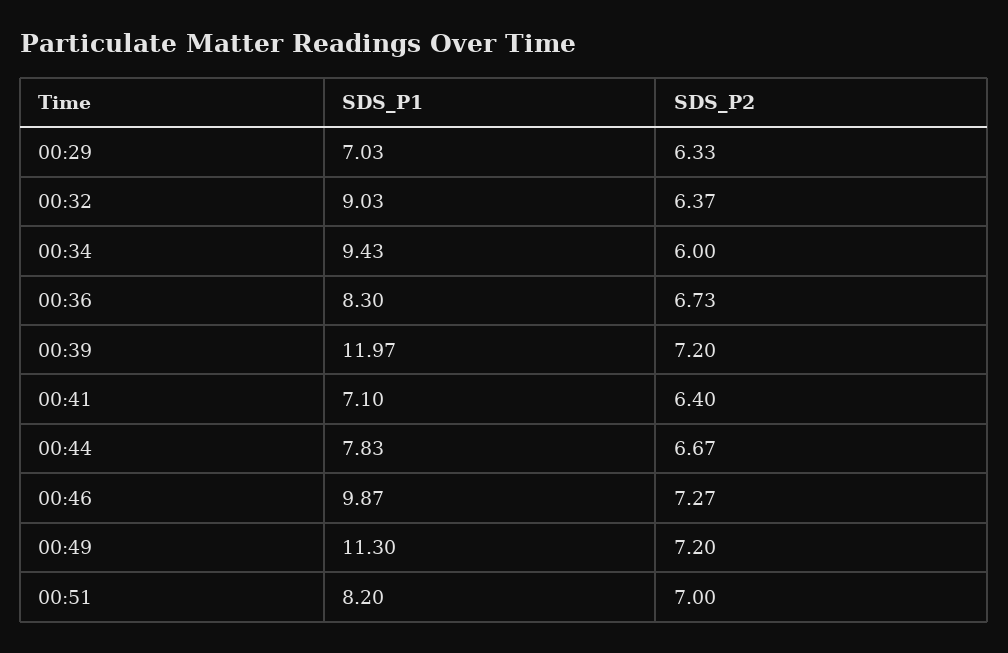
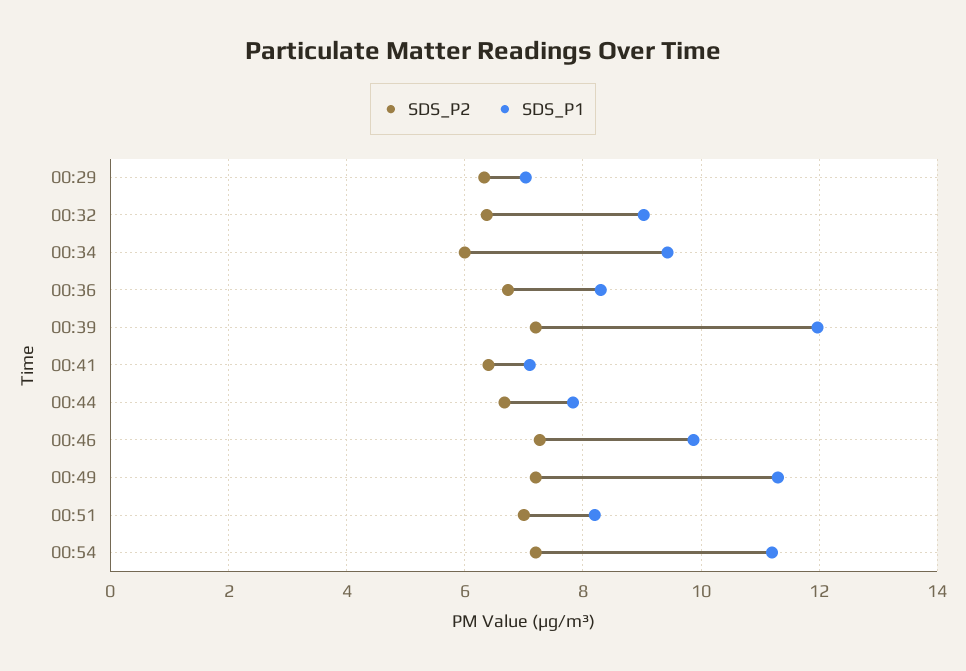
SDS_P2, 00:54: none -> 7.2
SDS_P1, 00:54: none -> 11.2

